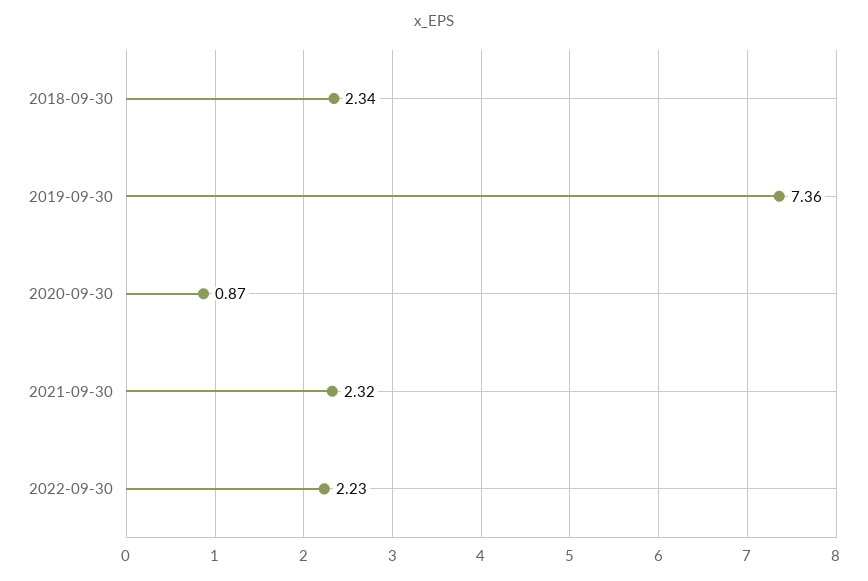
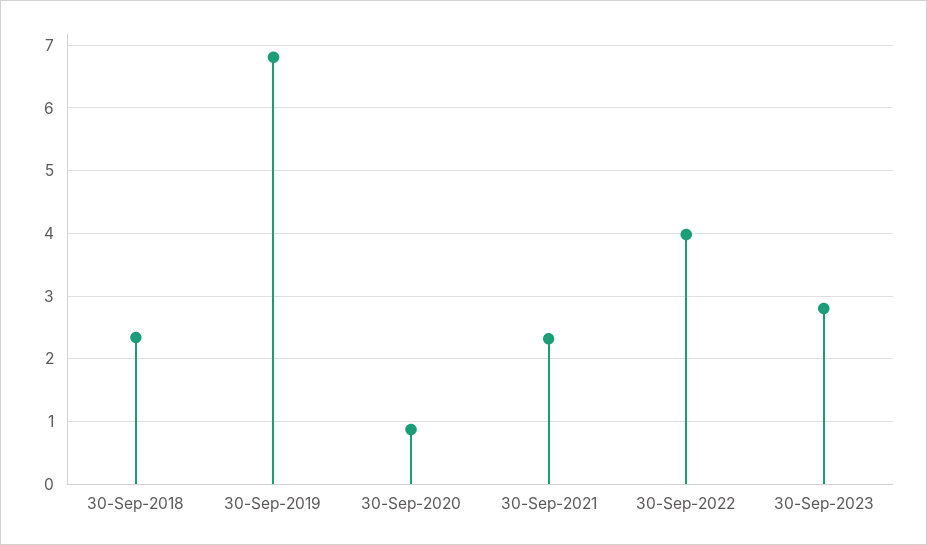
2019-09-30: 7.36 -> 6.8
2022-09-30: 2.23 -> 4
30-Sep-2023: none -> 2.8

